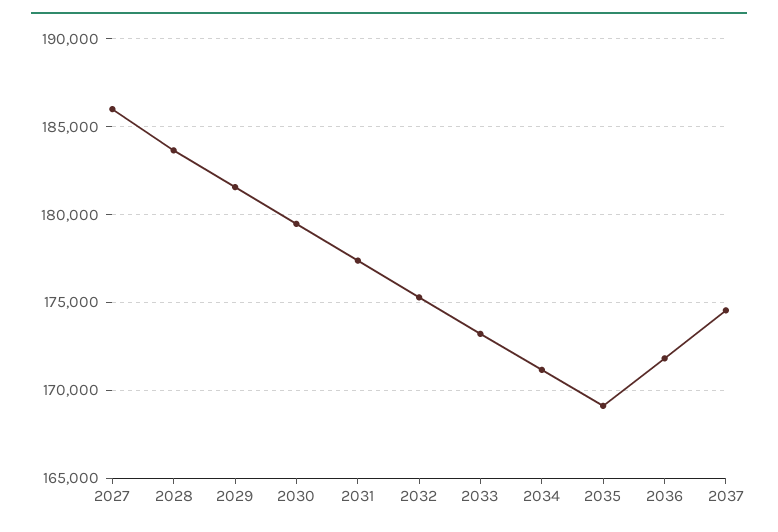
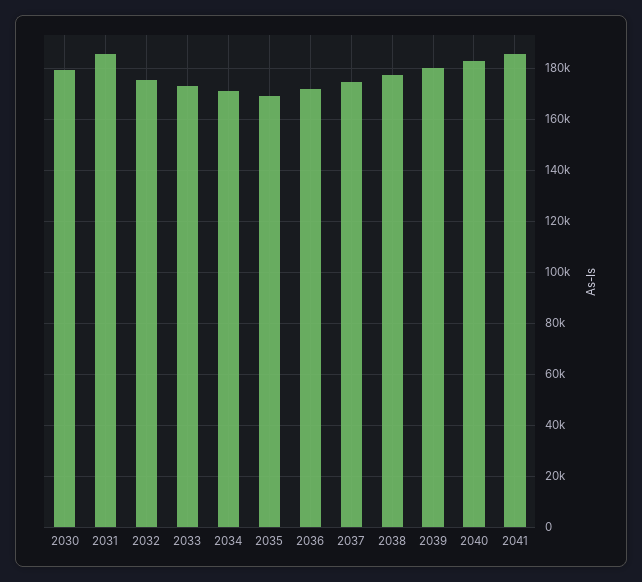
2027: 186000 -> none
2028: 183500 -> none
2029: 181500 -> none
2031: 177500 -> 185000
2038: none -> 177500
2039: none -> 180000
2040: none -> 182500
2041: none -> 185000

